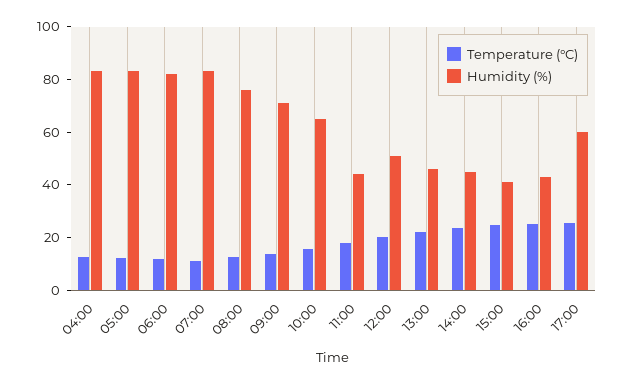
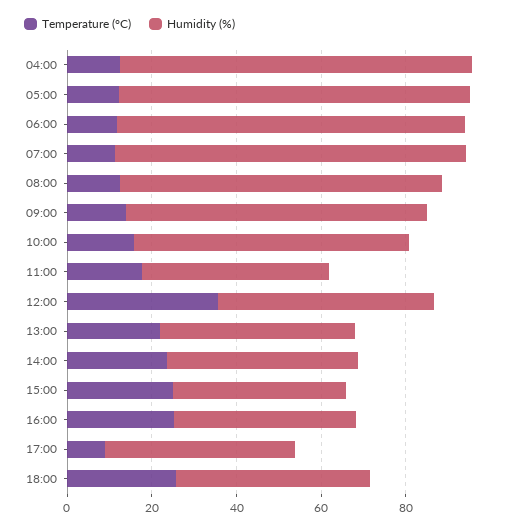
Temperature (°C), 12:00: 20 -> 35
Temperature (°C), 17:00: 25 -> 10
Humidity (%), 17:00: 60 -> 45
Temperature (°C), 18:00: none -> 25
Humidity (%), 18:00: none -> 45

